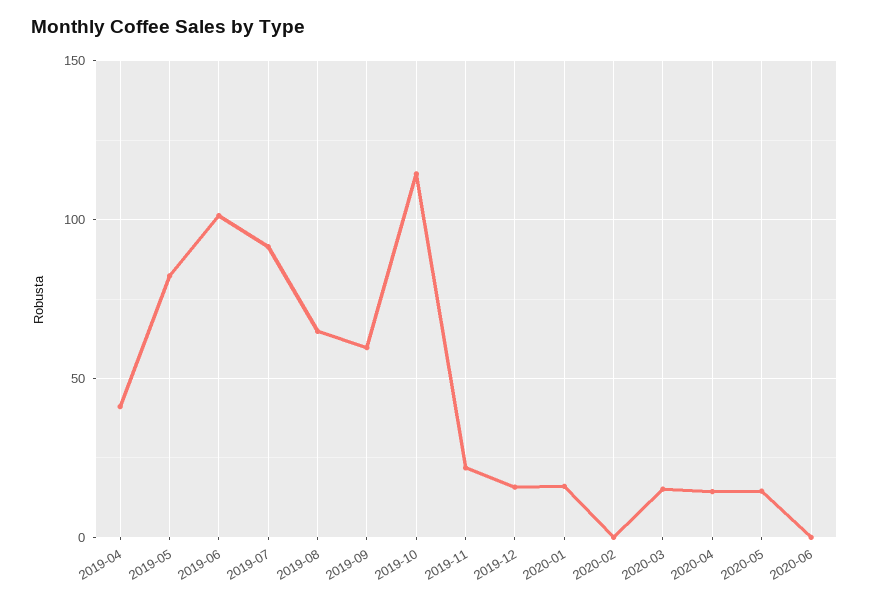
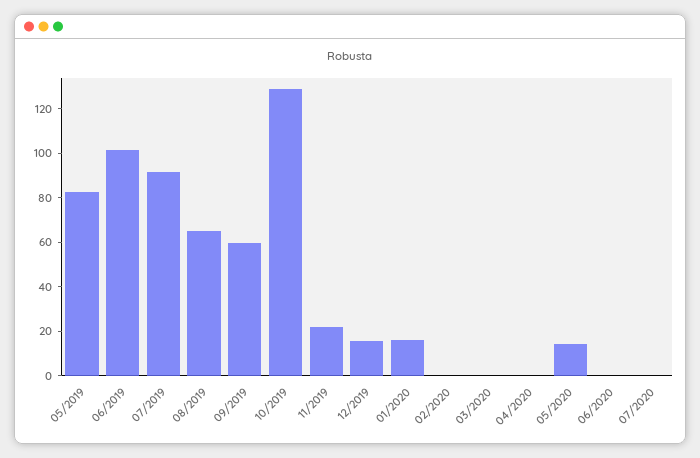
2019-04: 40 -> none
2019-10: 115 -> 130
2020-03: 15 -> 0
2020-04: 15 -> 0
07/2020: none -> 0

